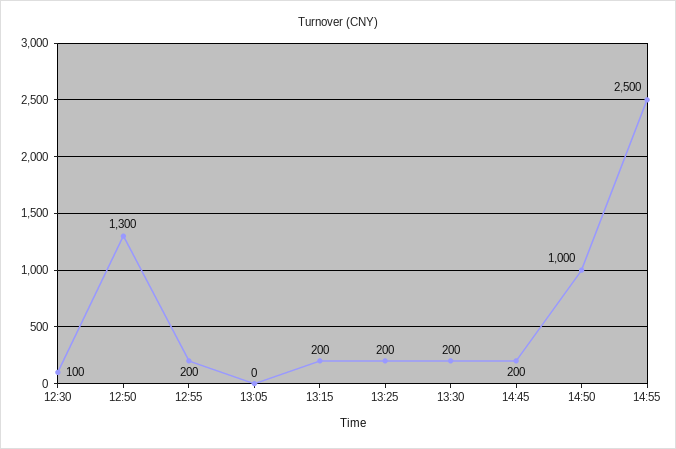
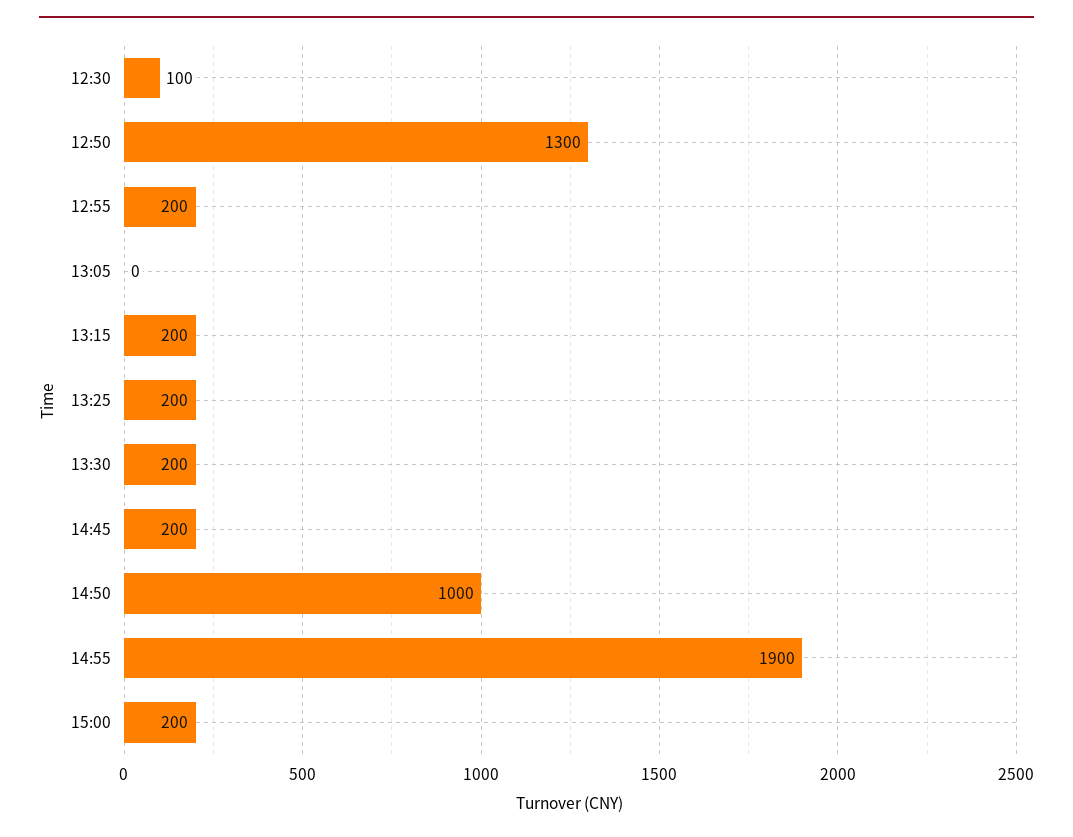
14:55: 2500 -> 1900
15:00: none -> 200

